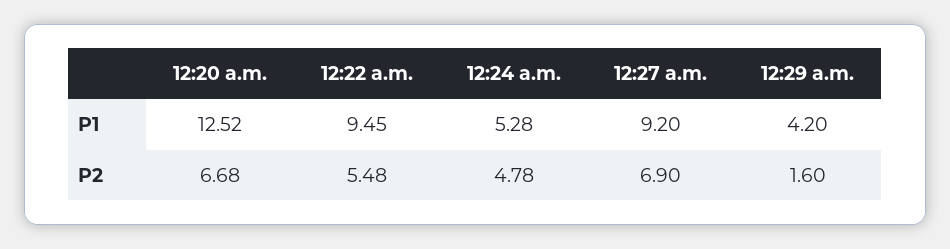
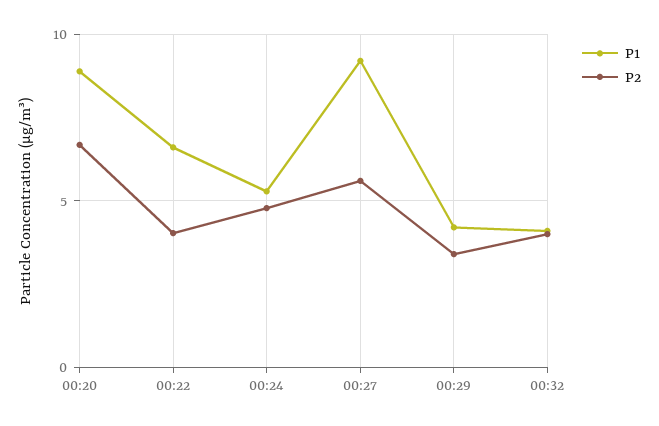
P1, 12:20 a.m.: 12.52 -> 9
P1, 12:22 a.m.: 9.45 -> 6.5
P2, 12:22 a.m.: 5.48 -> 4
P2, 12:27 a.m.: 6.9 -> 5.5
P2, 12:29 a.m.: 1.6 -> 3.5
P1, 00:32: none -> 4
P2, 00:32: none -> 4

